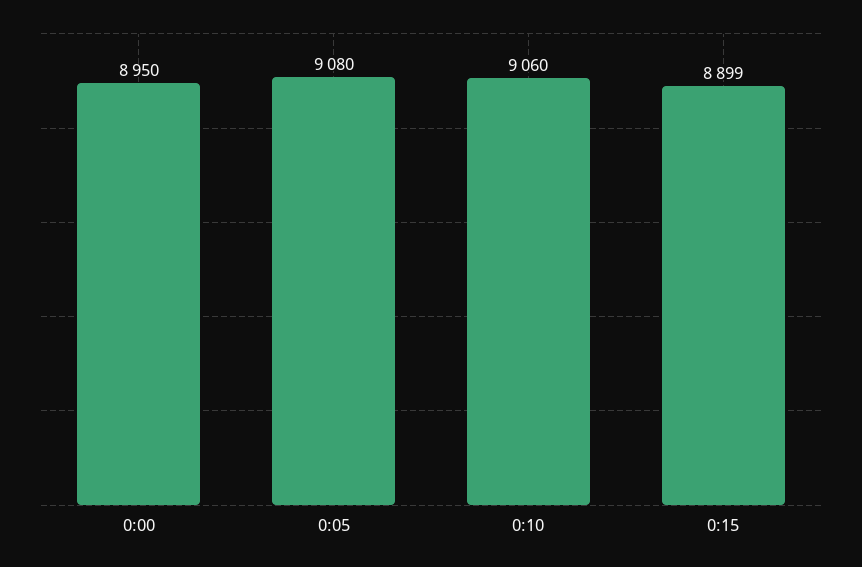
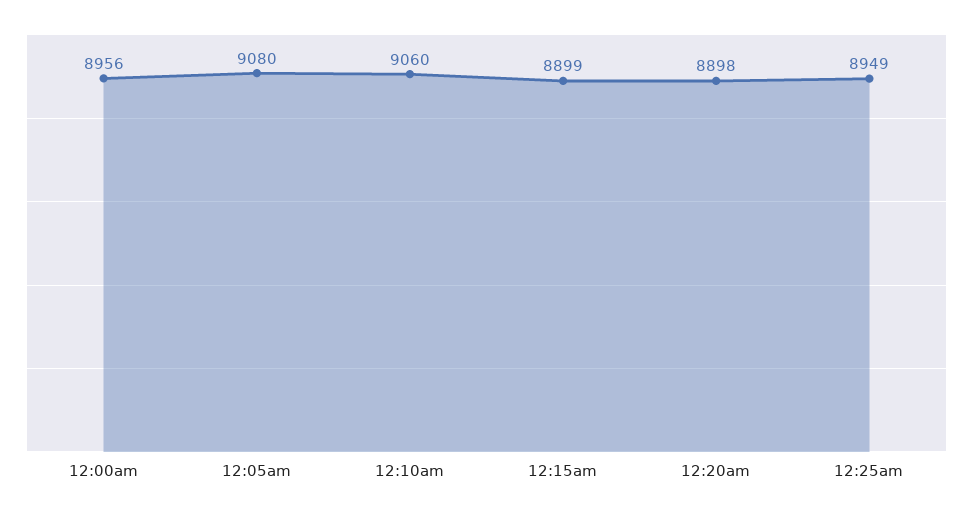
0:00: 8950 -> 8956
12:20am: none -> 8898
12:25am: none -> 8949

